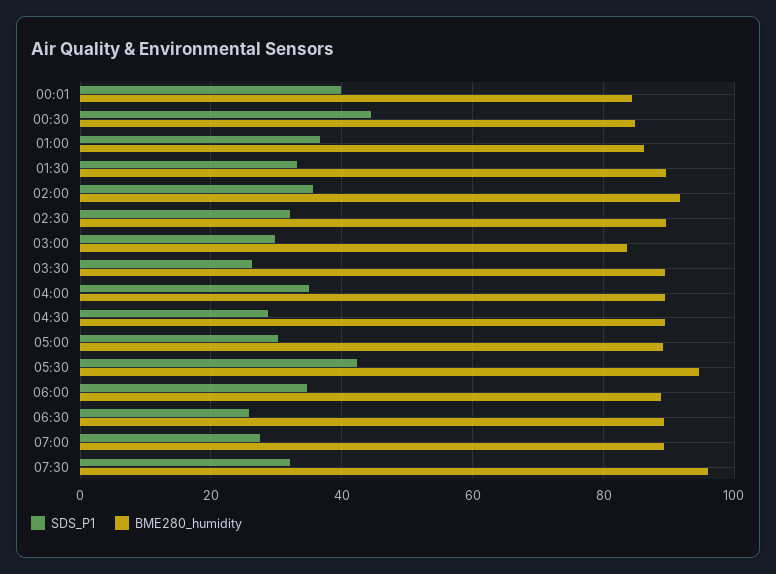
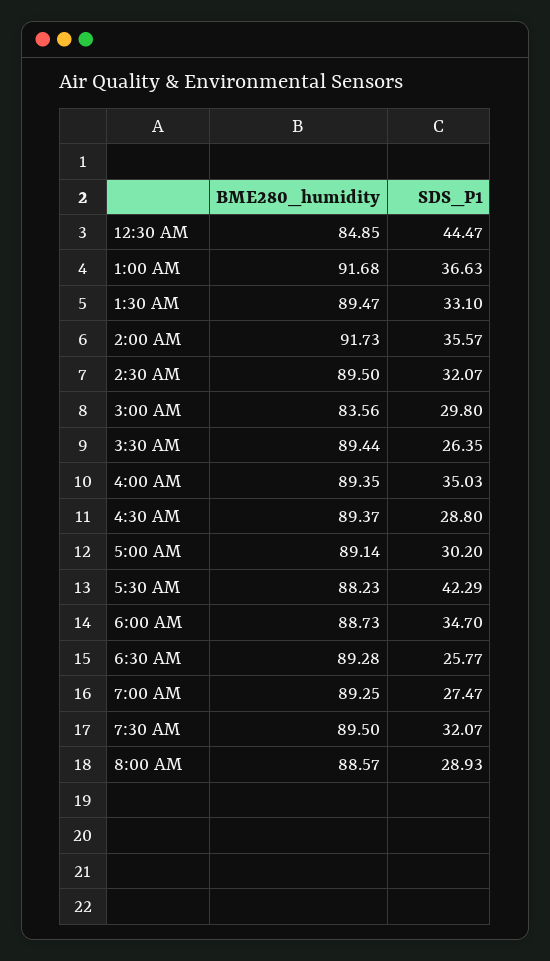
SDS_P1, 00:01: 40 -> none
BME280_humidity, 00:01: 84 -> none
BME280_humidity, 01:00: 86 -> 91.68
BME280_humidity, 05:30: 94 -> 88.23
BME280_humidity, 07:30: 96 -> 89.5
BME280_humidity, 8:00 AM: none -> 88.57
SDS_P1, 8:00 AM: none -> 28.93

